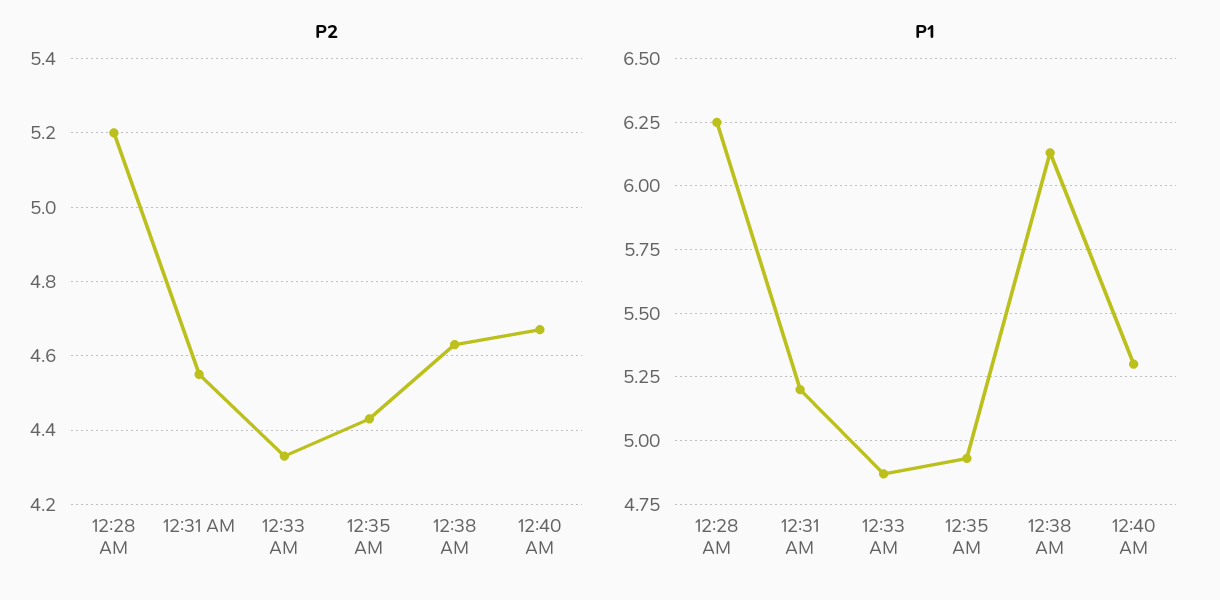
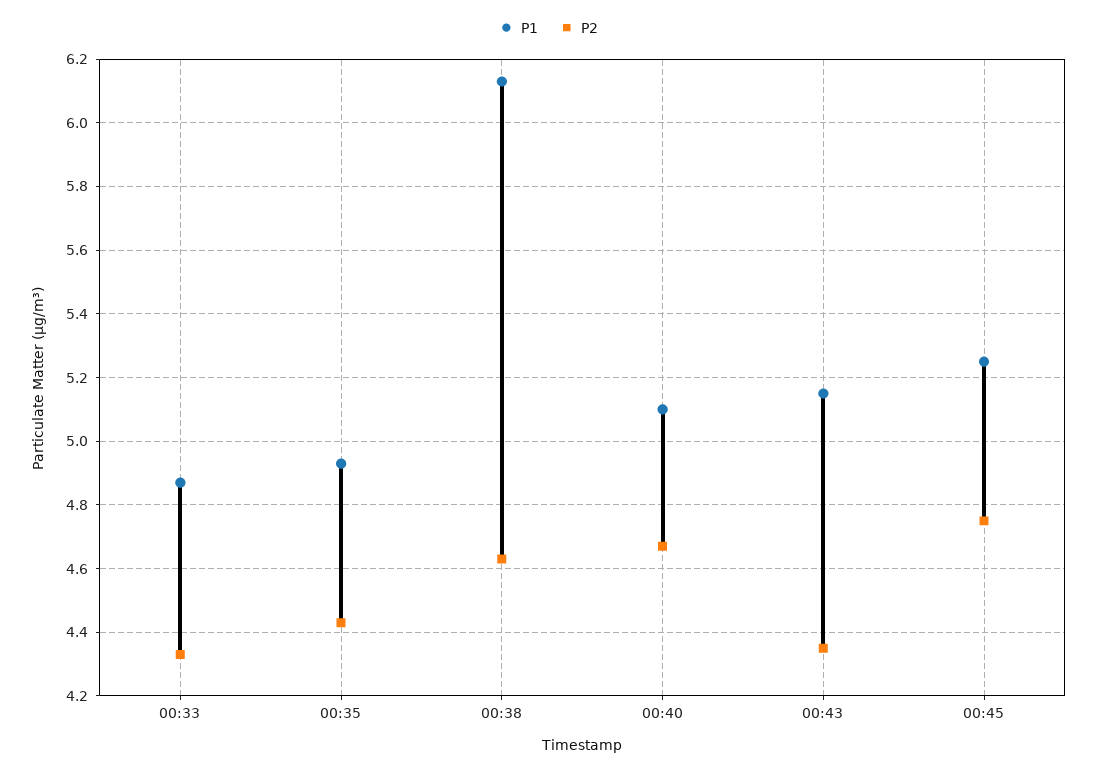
P2, 12:28 AM: 5.2 -> none
P2, 12:31 AM: 4.55 -> none
P1, 12:28 AM: 6.25 -> none
P1, 12:31 AM: 5.2 -> none
P1, 12:40 AM: 5.3 -> 5.1
P1, 00:43: none -> 5.15
P2, 00:43: none -> 4.35
P1, 00:45: none -> 5.25
P2, 00:45: none -> 4.75

